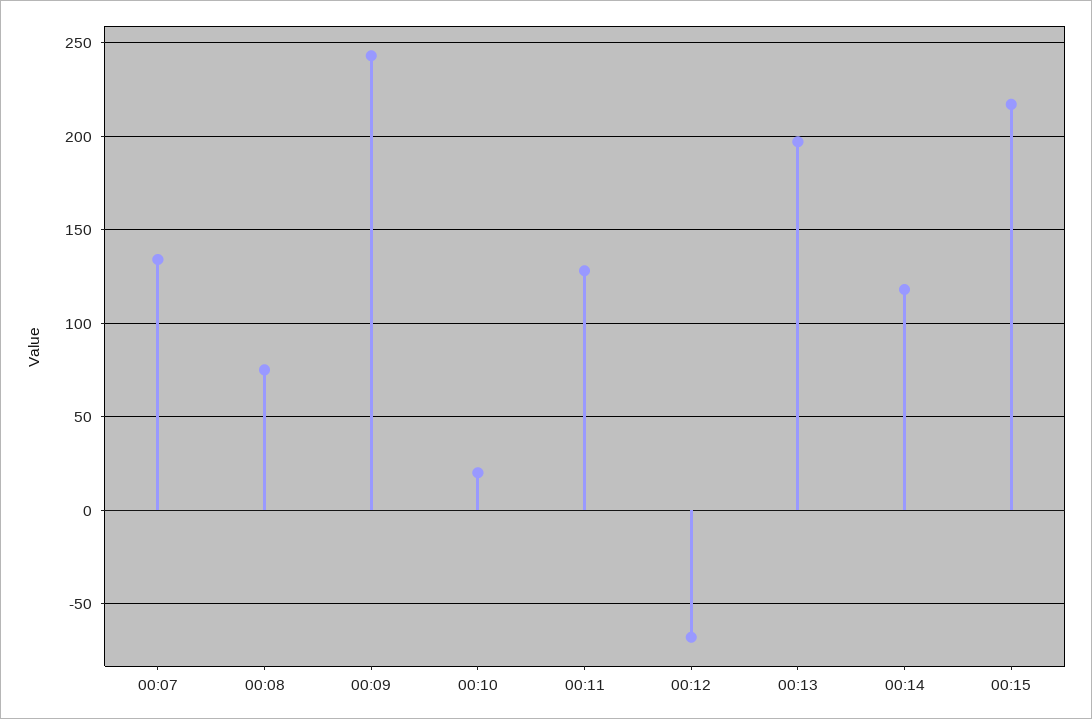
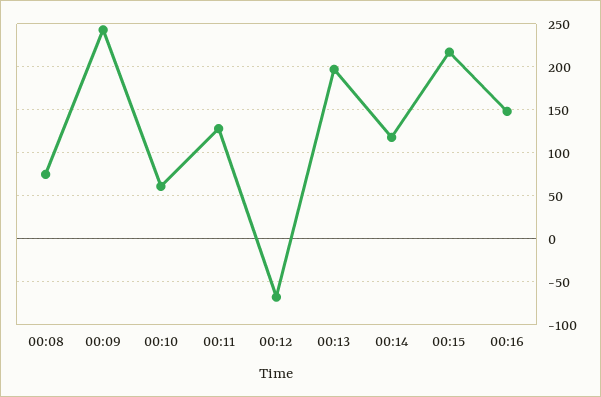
00:07: 135 -> none
00:10: 20 -> 60
00:16: none -> 150

